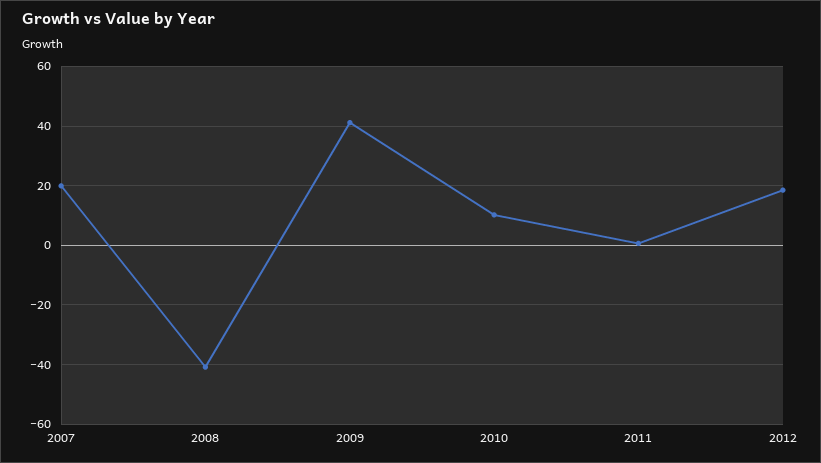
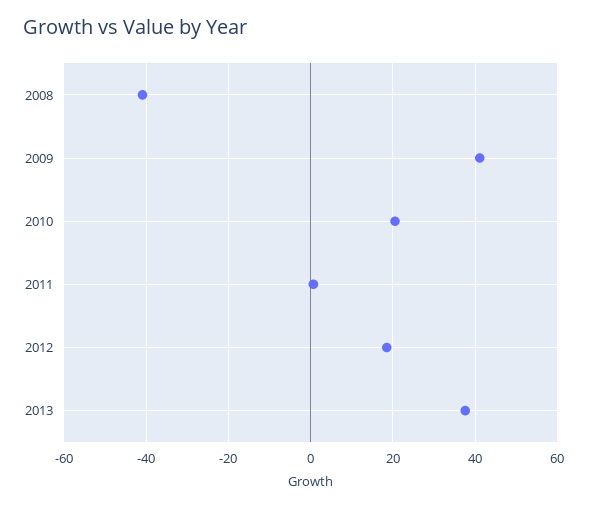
2007: 20 -> none
2010: 10 -> 20
2013: none -> 38

